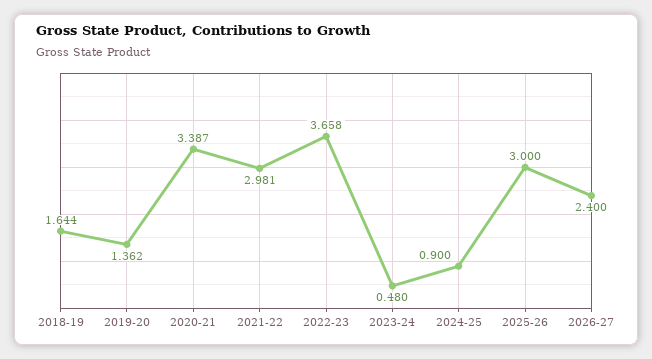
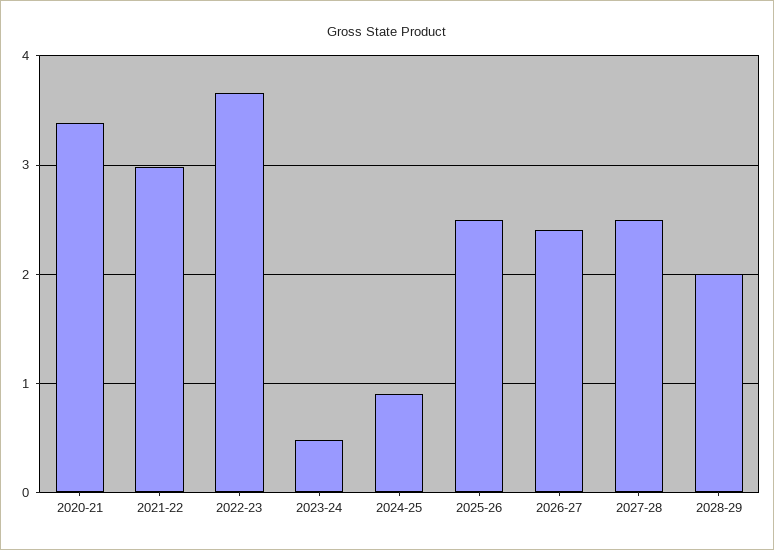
2018-19: 1.644 -> none
2019-20: 1.362 -> none
2025-26: 3 -> 2.5
2027-28: none -> 2.5
2028-29: none -> 2

